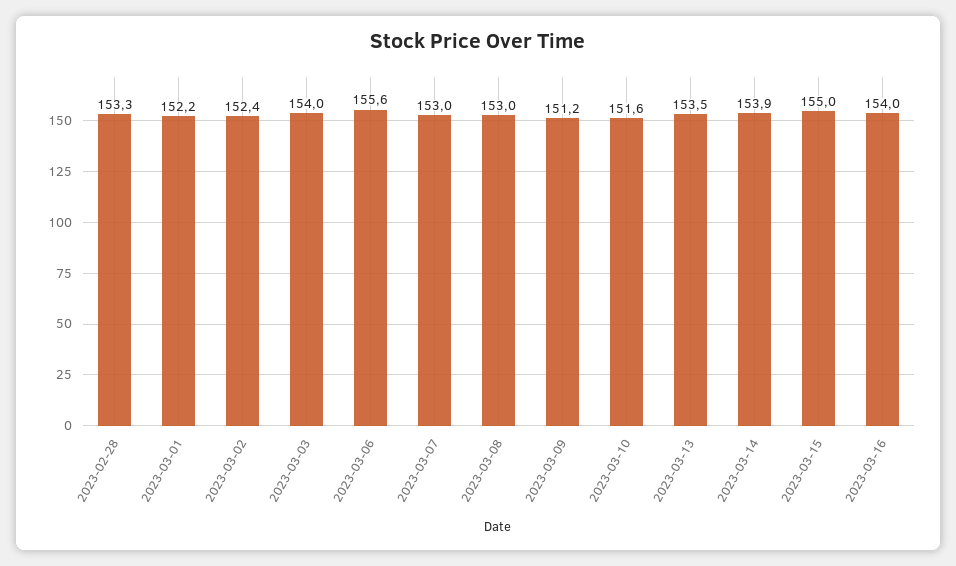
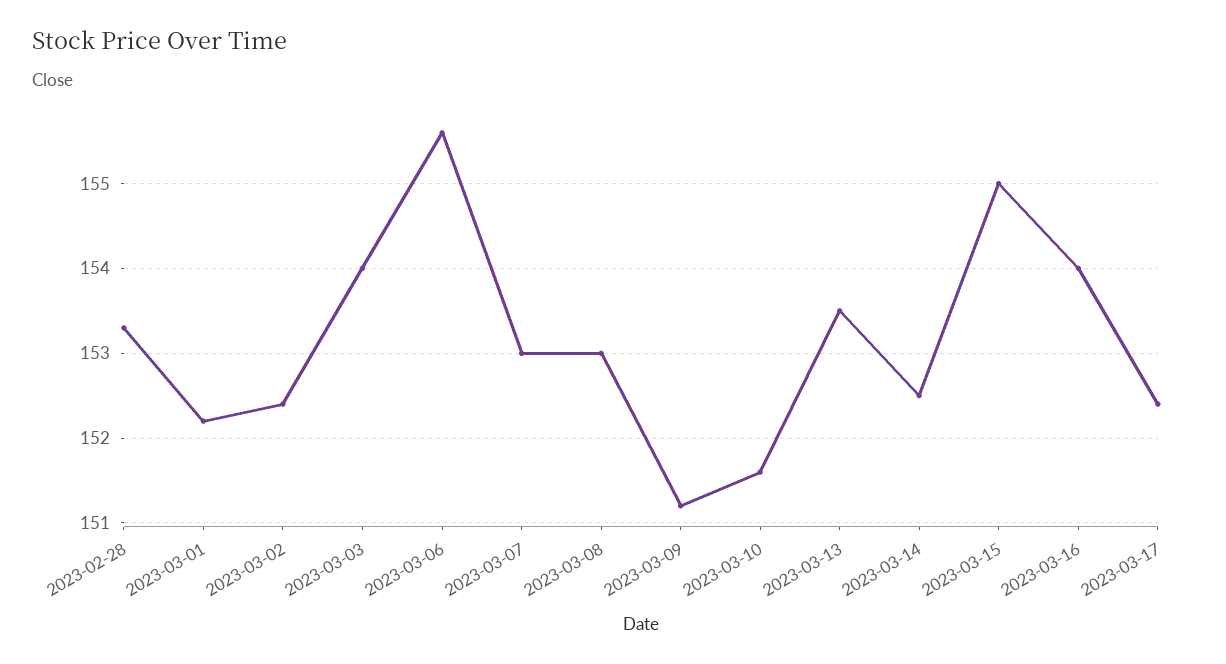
2023-03-14: 153.9 -> 152.5
2023-03-17: none -> 152.4

